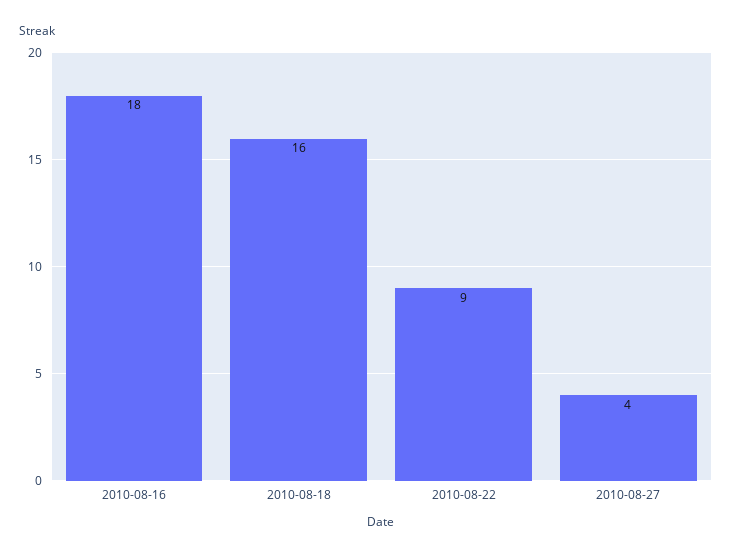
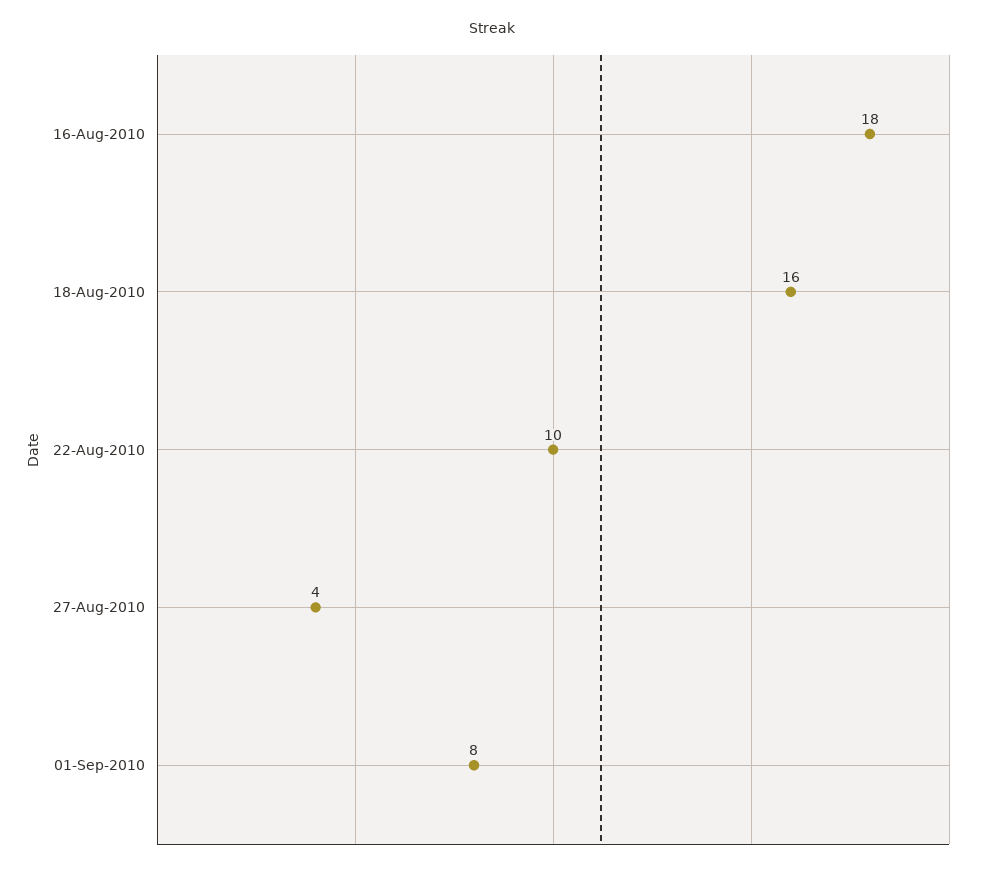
2010-08-22: 9 -> 10
01-Sep-2010: none -> 8

